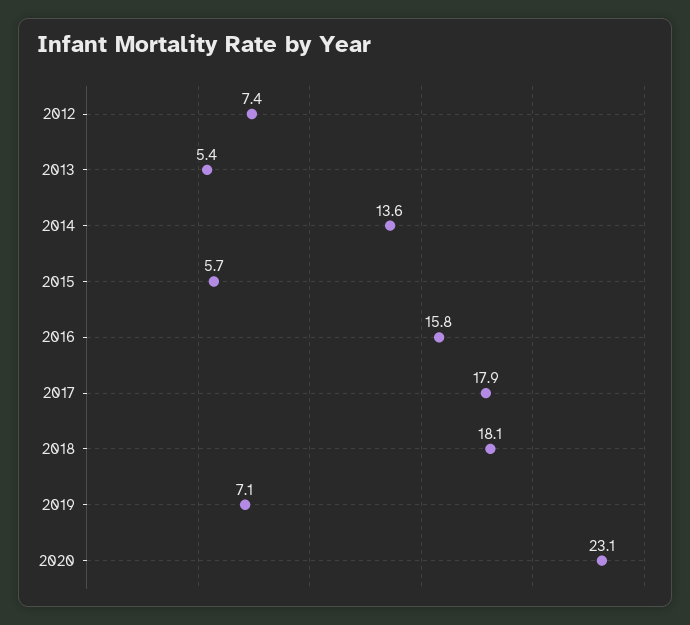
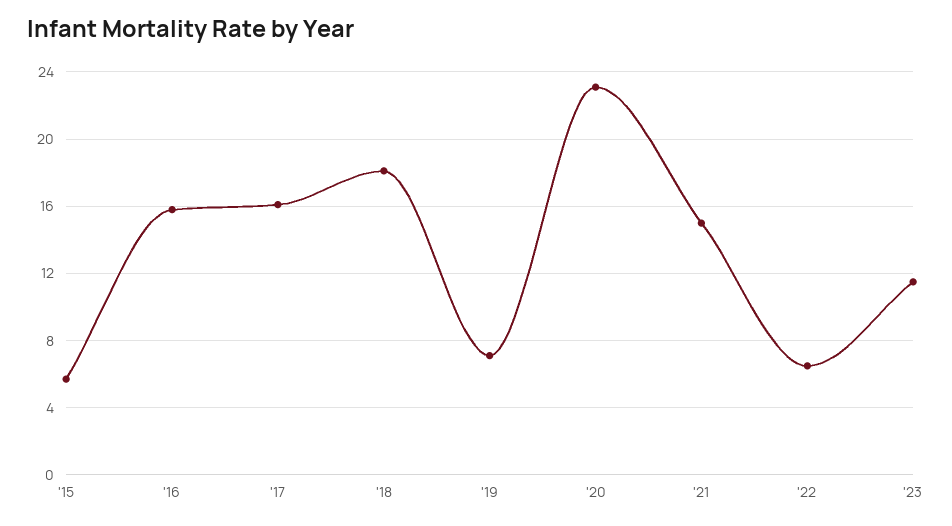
2012: 7.4 -> none
2013: 5.4 -> none
2014: 13.6 -> none
2017: 17.9 -> 16
'21: none -> 15
'22: none -> 6.5
'23: none -> 11.5

